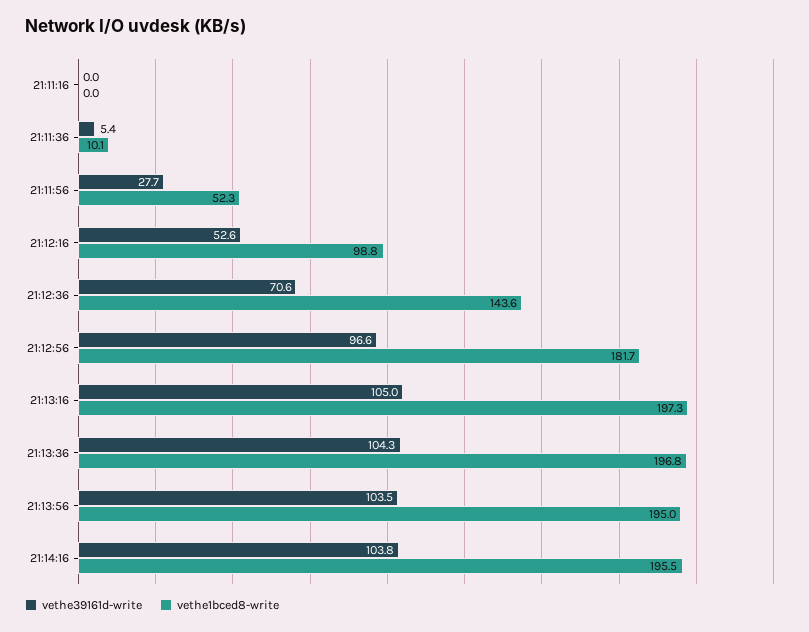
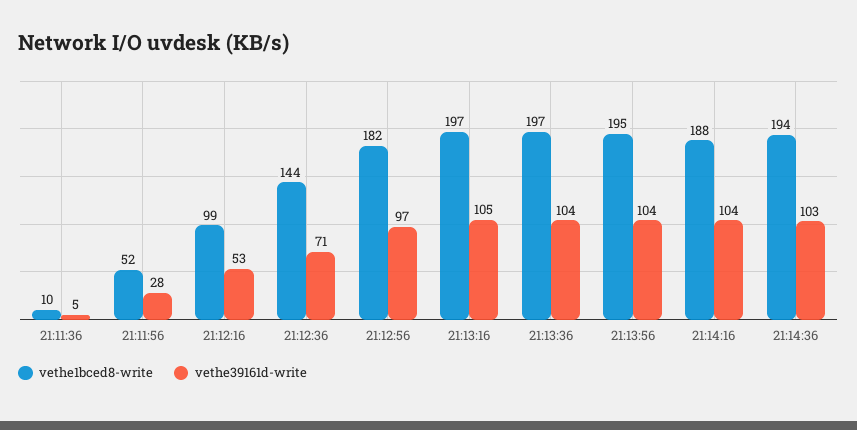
vethe39161d-write, 21:11:16: 0 -> none
vethe1bced8-write, 21:11:16: 0 -> none
vethe1bced8-write, 21:14:16: 195.5 -> 188
vethe1bced8-write, 21:14:36: none -> 194
vethe39161d-write, 21:14:36: none -> 103

